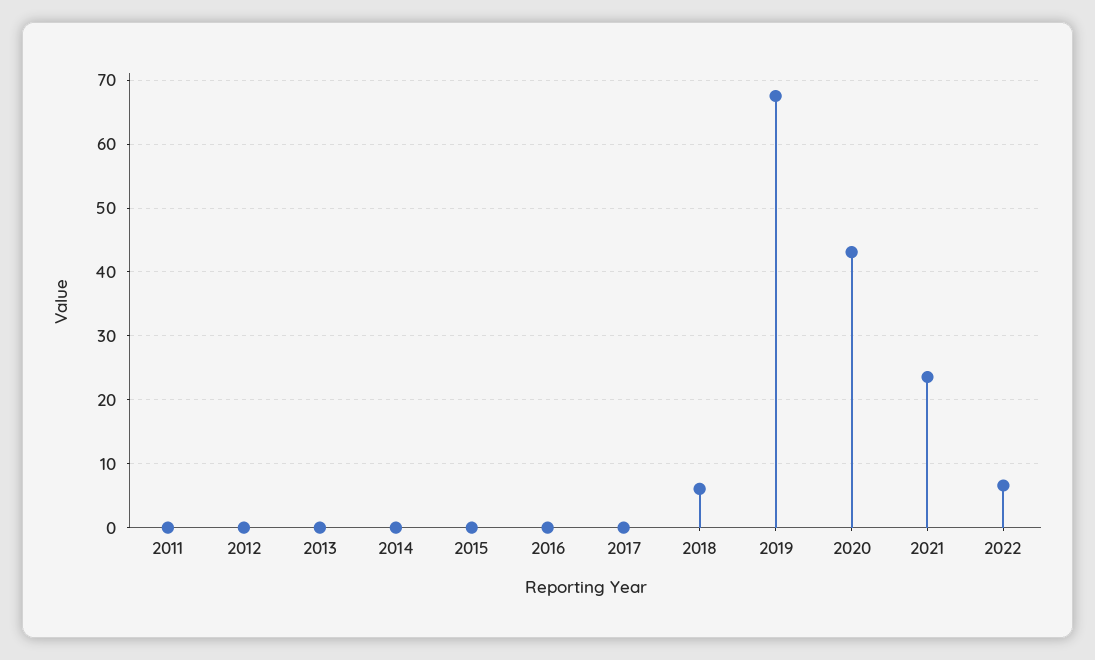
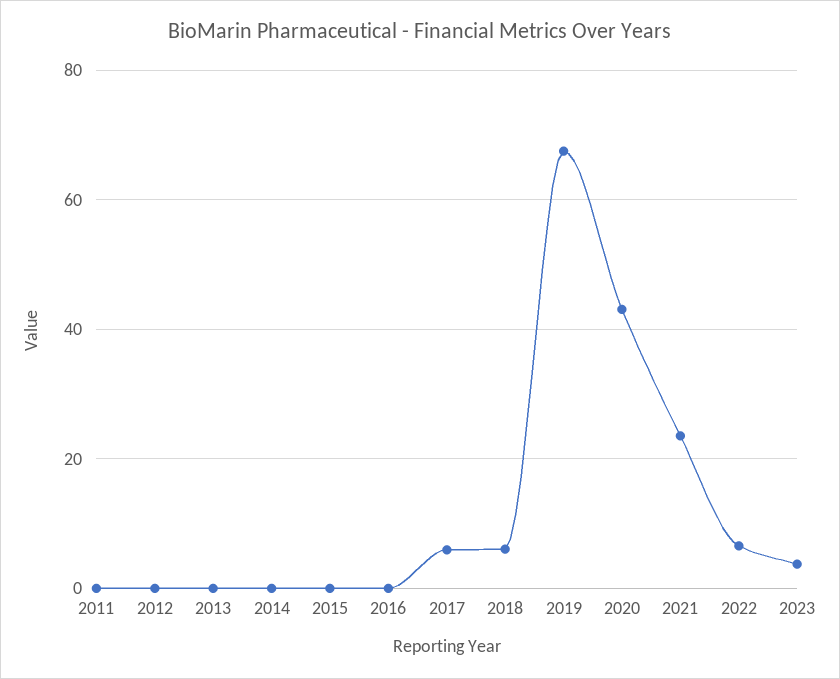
2017: 0 -> 6
2023: none -> 4

